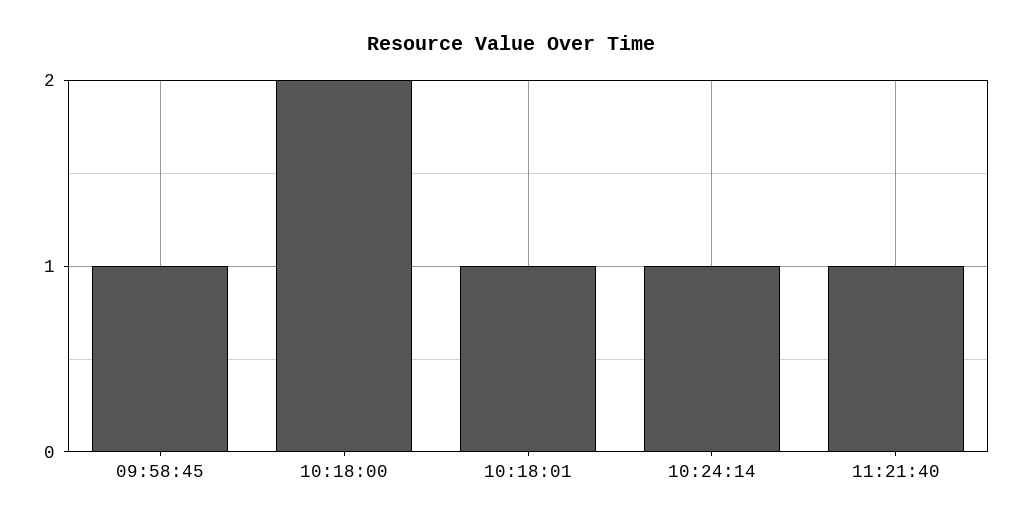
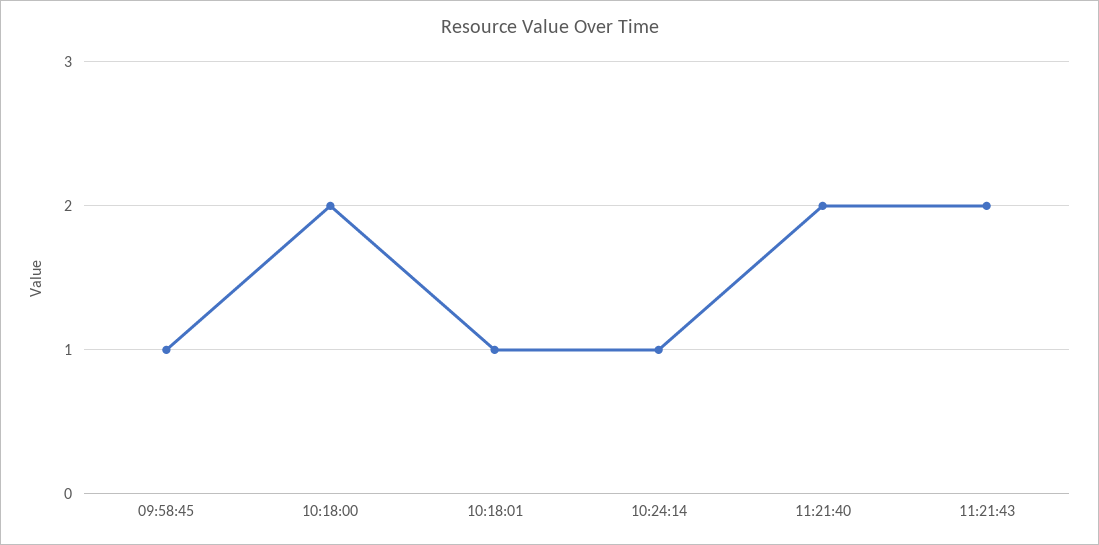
11:21:40: 1 -> 2
11:21:43: none -> 2

